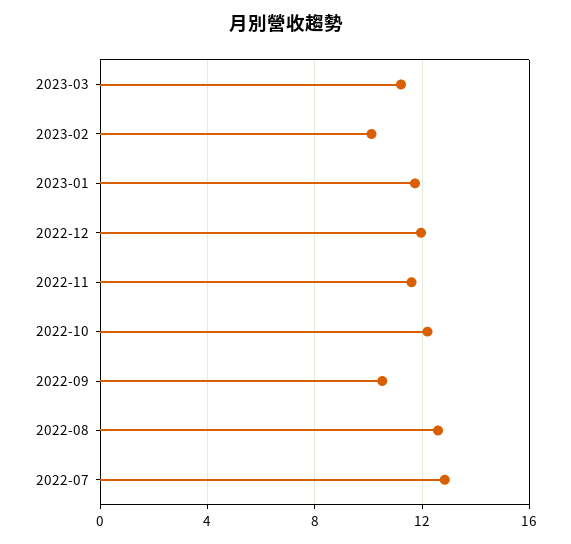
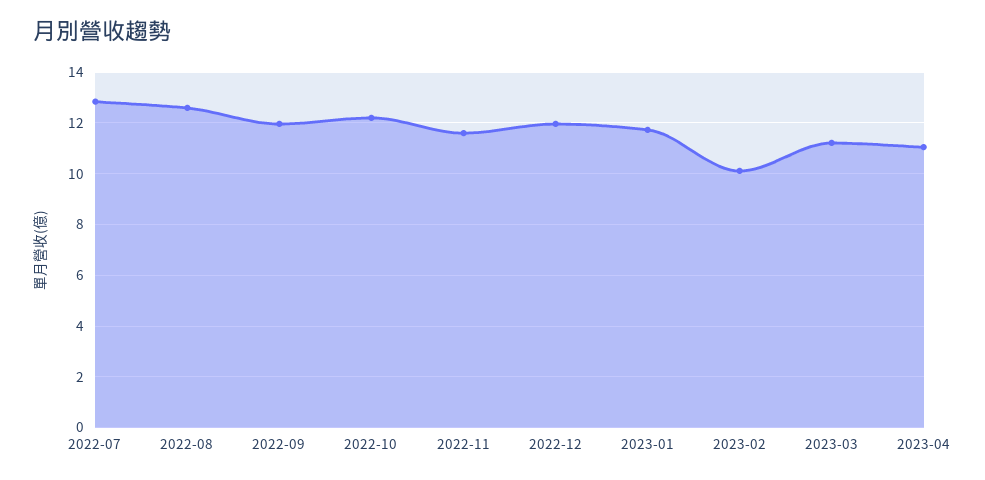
2022-09: 10.5 -> 12
2023-04: none -> 11

